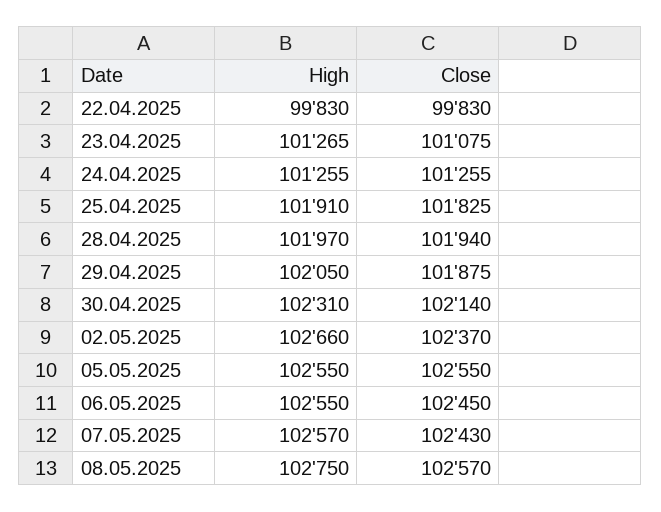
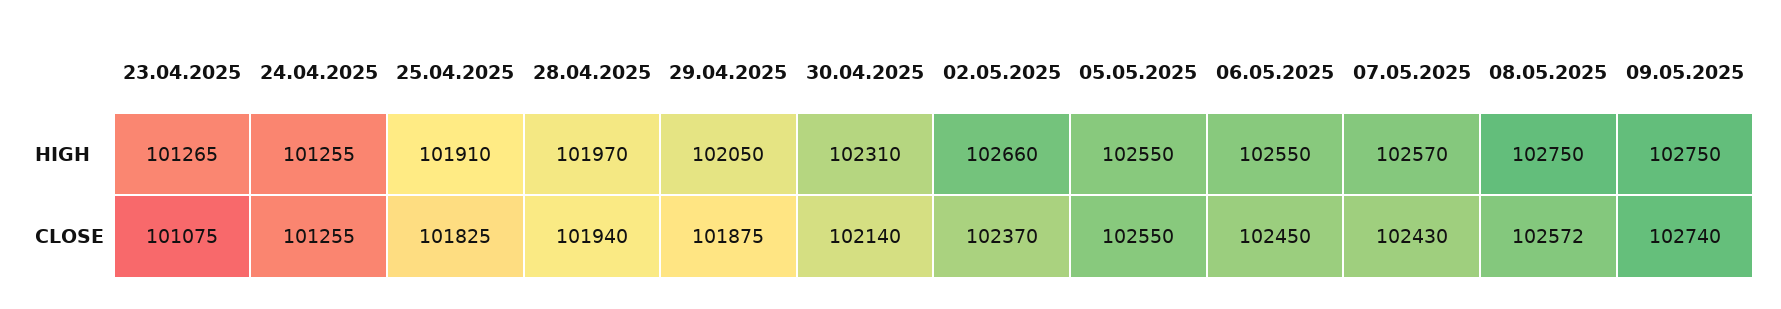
High, 22.04.2025: 99830 -> none
Close, 22.04.2025: 99830 -> none
Close, 08.05.2025: 102570 -> 102572
High, 09.05.2025: none -> 102750
Close, 09.05.2025: none -> 102740

